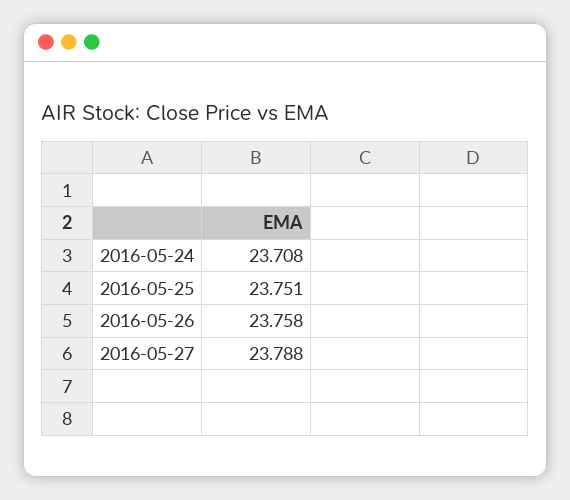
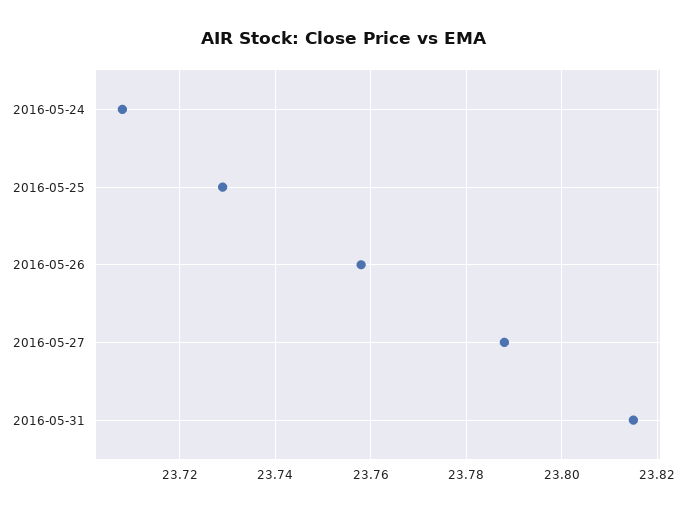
2016-05-25: 23.751 -> 23.73
2016-05-31: none -> 23.815

